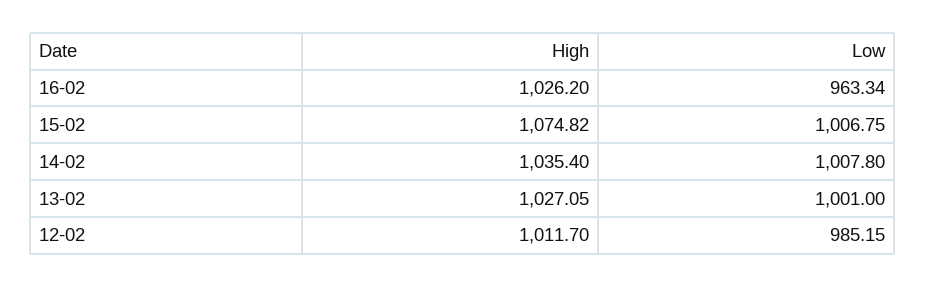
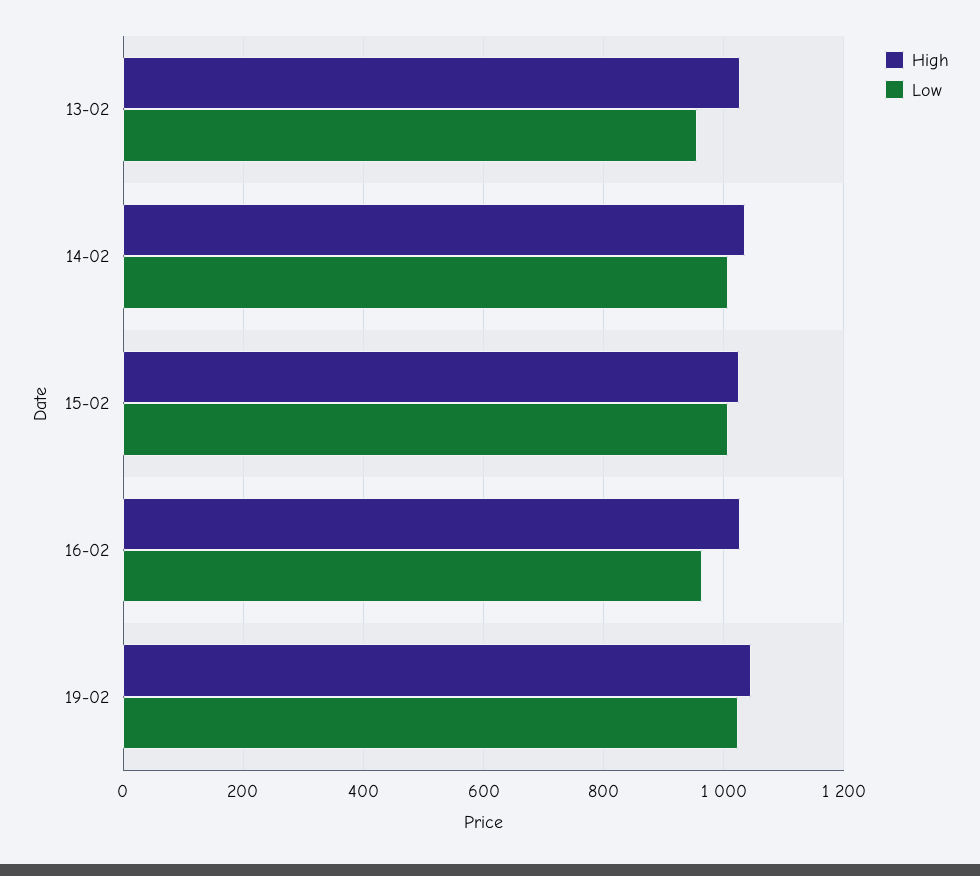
High, 15-02: 1074.82 -> 1020
Low, 13-02: 1001 -> 960
High, 12-02: 1011.7 -> none
Low, 12-02: 985.15 -> none
High, 19-02: none -> 1040
Low, 19-02: none -> 1020

